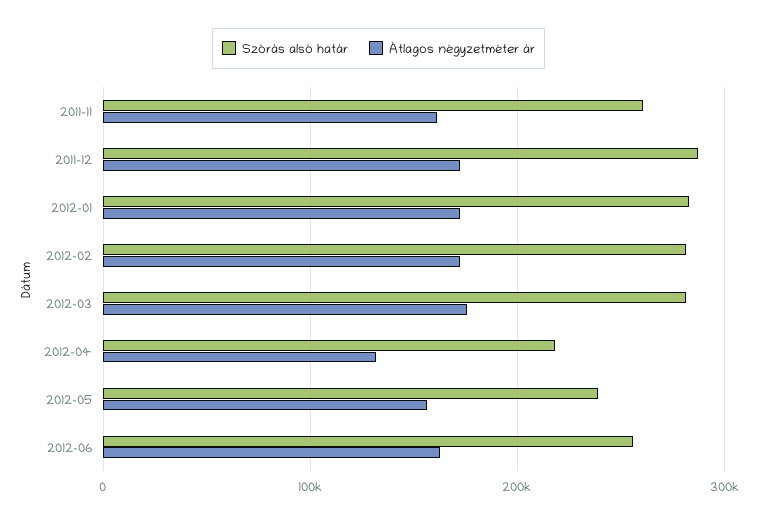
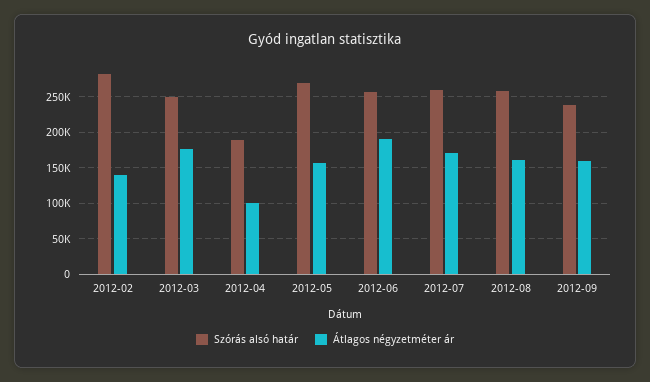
Szórás alsó határ, 2011-11: 260000 -> none
Átlagos négyzetméter ár, 2011-11: 160000 -> none
Szórás alsó határ, 2011-12: 290000 -> none
Átlagos négyzetméter ár, 2011-12: 170000 -> none
Szórás alsó határ, 2012-01: 280000 -> none
Átlagos négyzetméter ár, 2012-01: 170000 -> none
Átlagos négyzetméter ár, 2012-02: 170000 -> 140000
Szórás alsó határ, 2012-03: 280000 -> 250000
Szórás alsó határ, 2012-04: 220000 -> 190000
Átlagos négyzetméter ár, 2012-04: 130000 -> 100000
Szórás alsó határ, 2012-05: 240000 -> 270000
Átlagos négyzetméter ár, 2012-06: 160000 -> 190000
Szórás alsó határ, 2012-07: none -> 260000
Átlagos négyzetméter ár, 2012-07: none -> 170000
Szórás alsó határ, 2012-08: none -> 260000
Átlagos négyzetméter ár, 2012-08: none -> 160000
Szórás alsó határ, 2012-09: none -> 240000
Átlagos négyzetméter ár, 2012-09: none -> 160000

